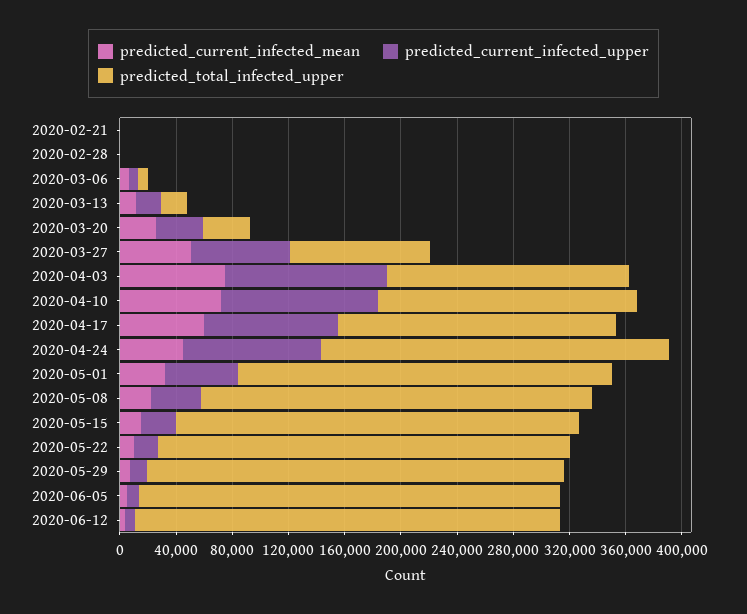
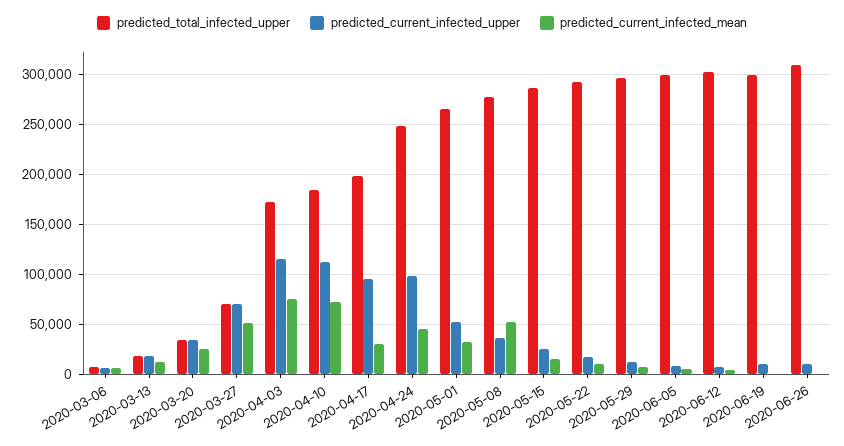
predicted_current_infected_mean, 2020-02-21: 0 -> none
predicted_current_infected_upper, 2020-02-21: 0 -> none
predicted_total_infected_upper, 2020-02-21: 0 -> none
predicted_current_infected_mean, 2020-02-28: 0 -> none
predicted_current_infected_upper, 2020-02-28: 0 -> none
predicted_total_infected_upper, 2020-02-28: 0 -> none
predicted_total_infected_upper, 2020-03-27: 100000 -> 70000
predicted_current_infected_mean, 2020-04-17: 60000 -> 30000
predicted_current_infected_mean, 2020-05-08: 20000 -> 50000
predicted_total_infected_upper, 2020-06-19: none -> 300000
predicted_current_infected_upper, 2020-06-19: none -> 10000
predicted_current_infected_mean, 2020-06-19: none -> 0
predicted_total_infected_upper, 2020-06-26: none -> 310000
predicted_current_infected_upper, 2020-06-26: none -> 10000
predicted_current_infected_mean, 2020-06-26: none -> 0

